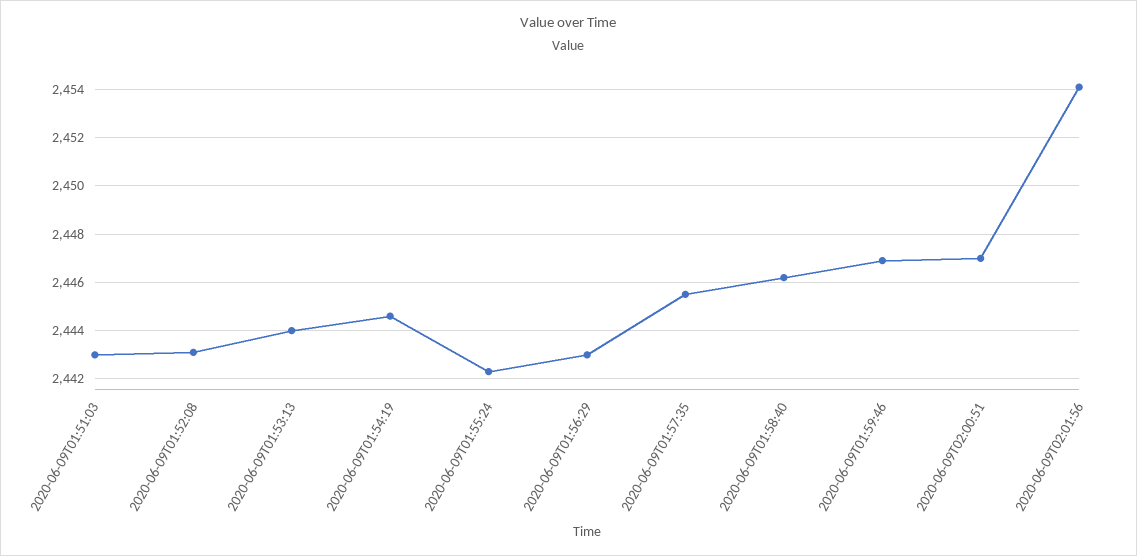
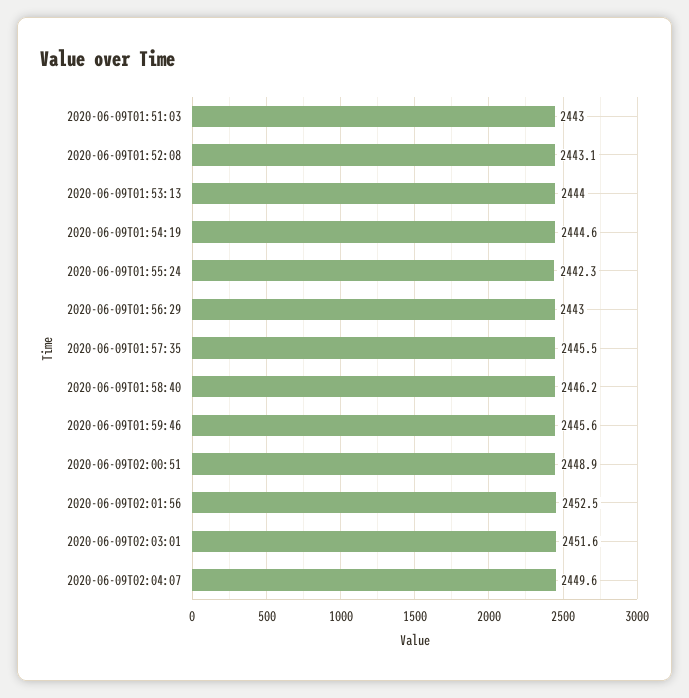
2020-06-09T01:59:46: 2447 -> 2445.6
2020-06-09T02:00:51: 2447 -> 2448.9
2020-06-09T02:01:56: 2454 -> 2452.5
2020-06-09T02:03:01: none -> 2451.6
2020-06-09T02:04:07: none -> 2449.6

